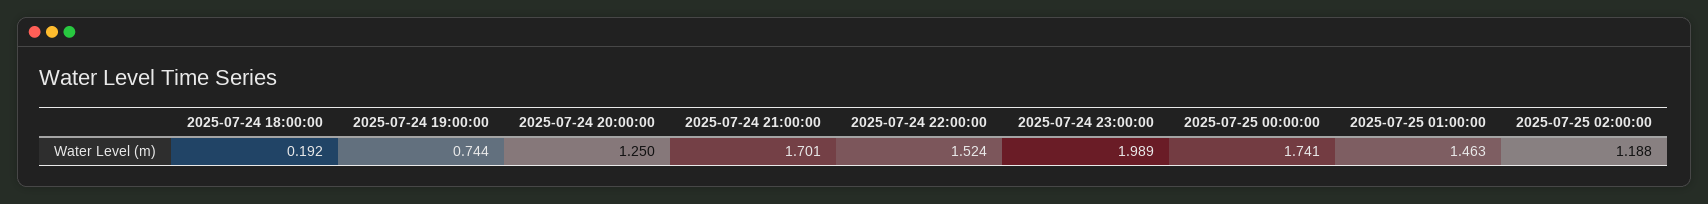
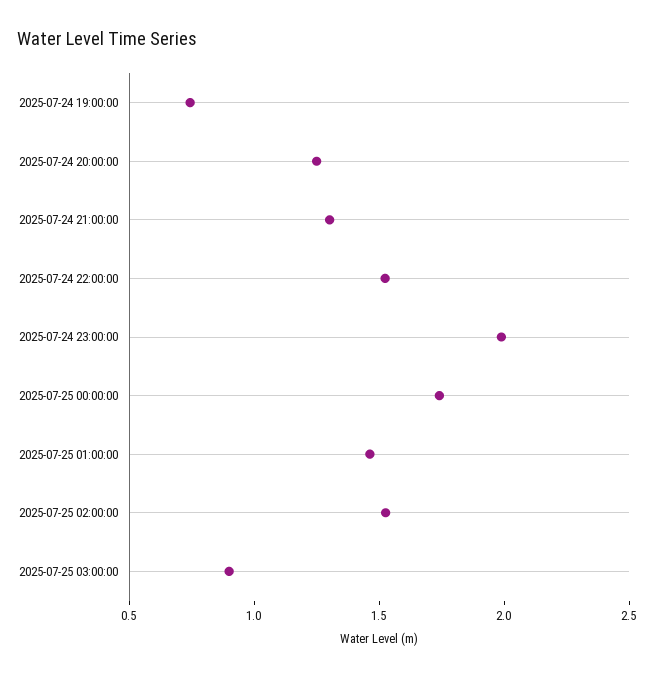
2025-07-24 18:00:00: 0.192 -> none
2025-07-24 21:00:00: 1.701 -> 1.3
2025-07-25 02:00:00: 1.188 -> 1.5
2025-07-25 03:00:00: none -> 0.9

